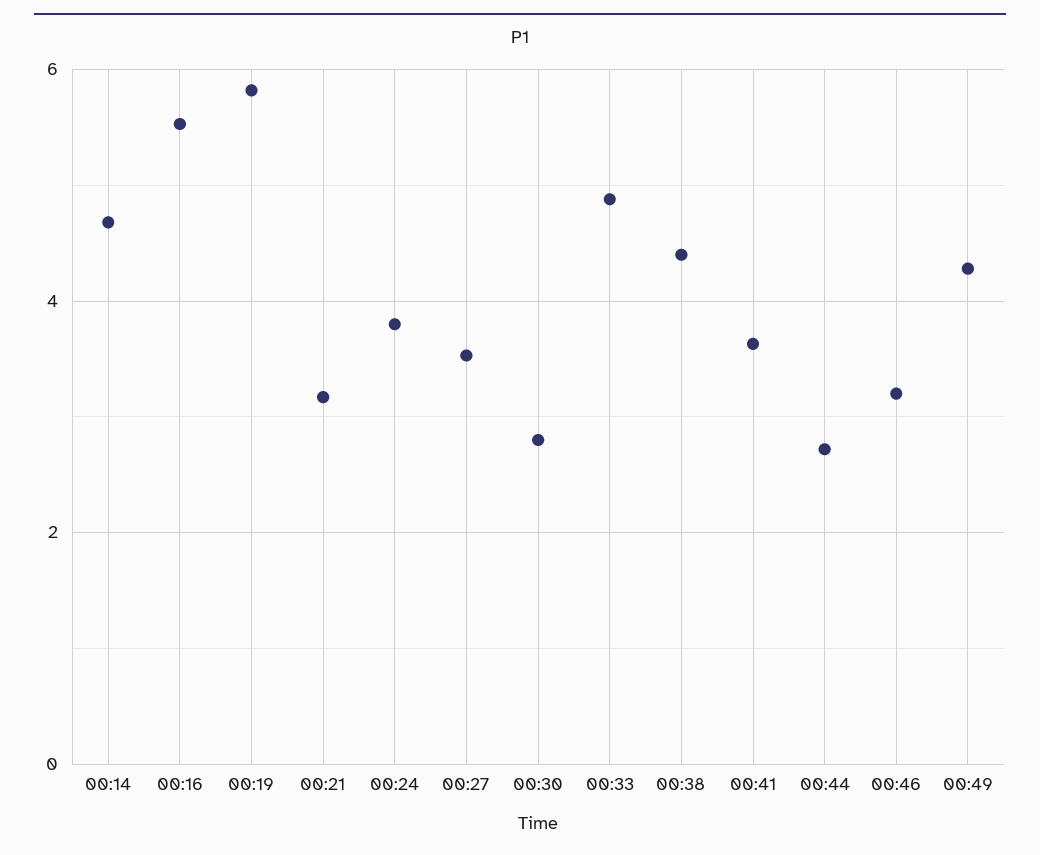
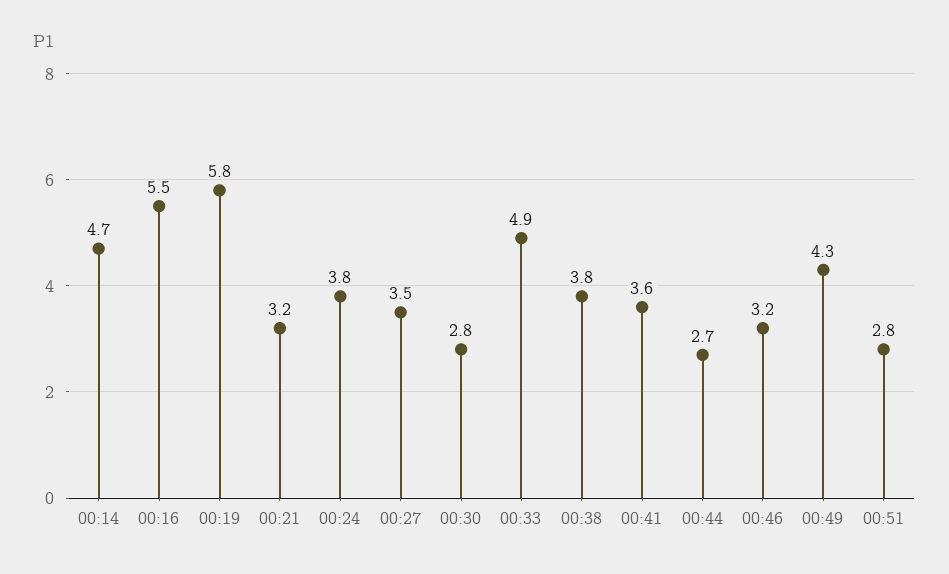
00:38: 4.4 -> 3.8
00:51: none -> 2.8

